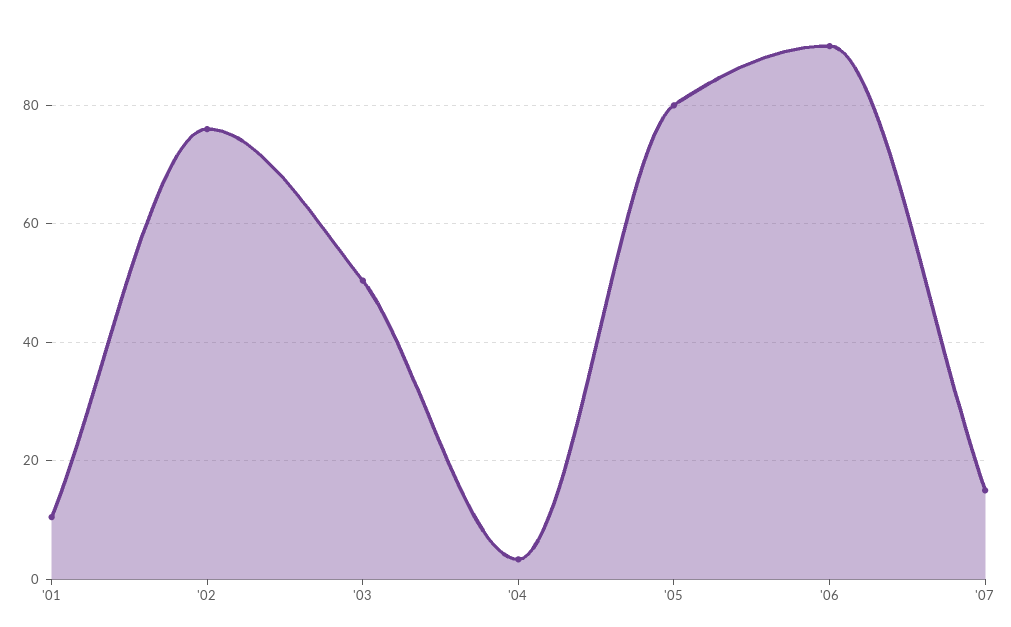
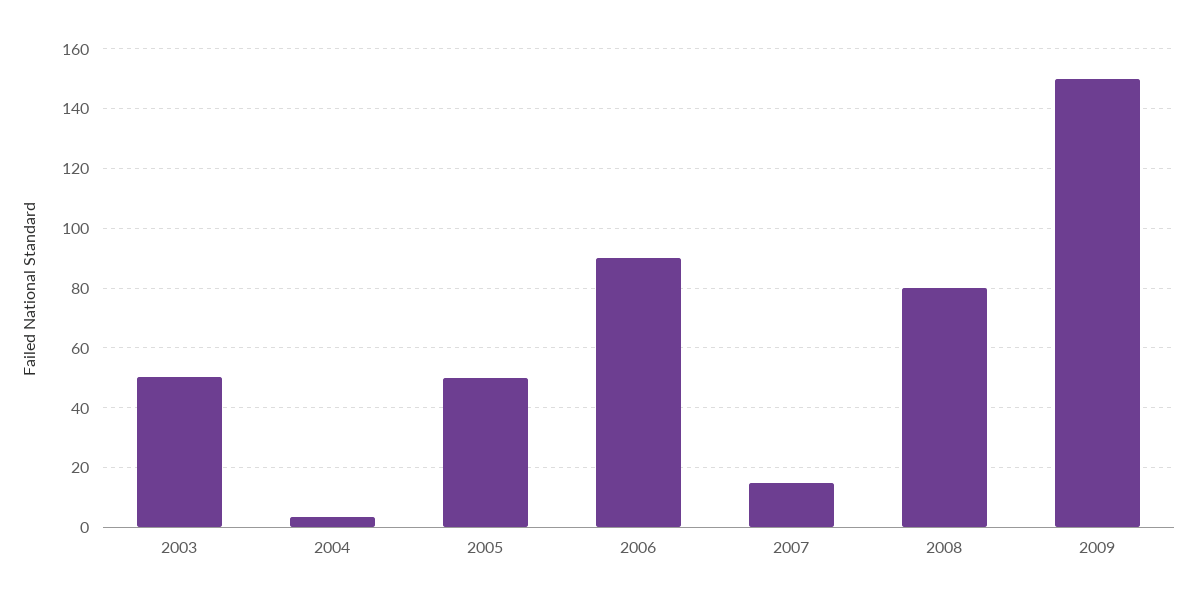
'01: 10 -> none
'02: 76 -> none
'05: 80 -> 50
2008: none -> 80
2009: none -> 150

